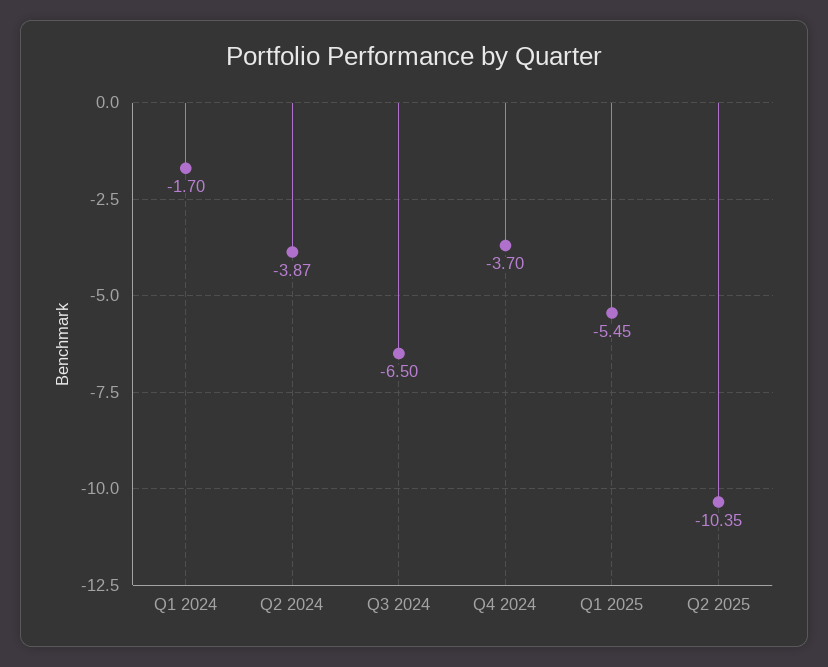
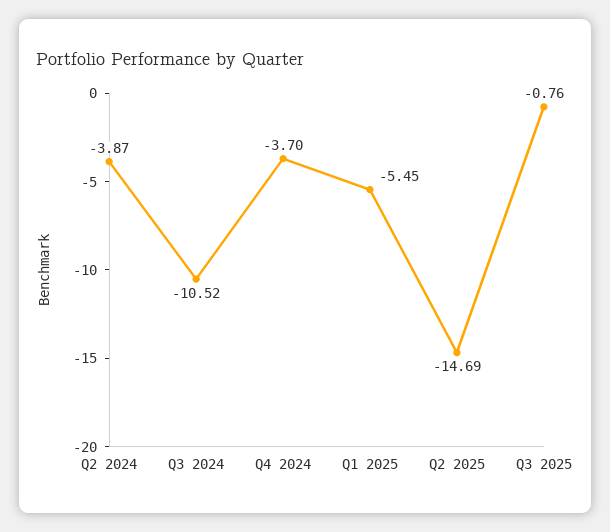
Q1 2024: -1.7 -> none
Q3 2024: -6.5 -> -10.52
Q2 2025: -10.35 -> -14.69
Q3 2025: none -> -0.76

